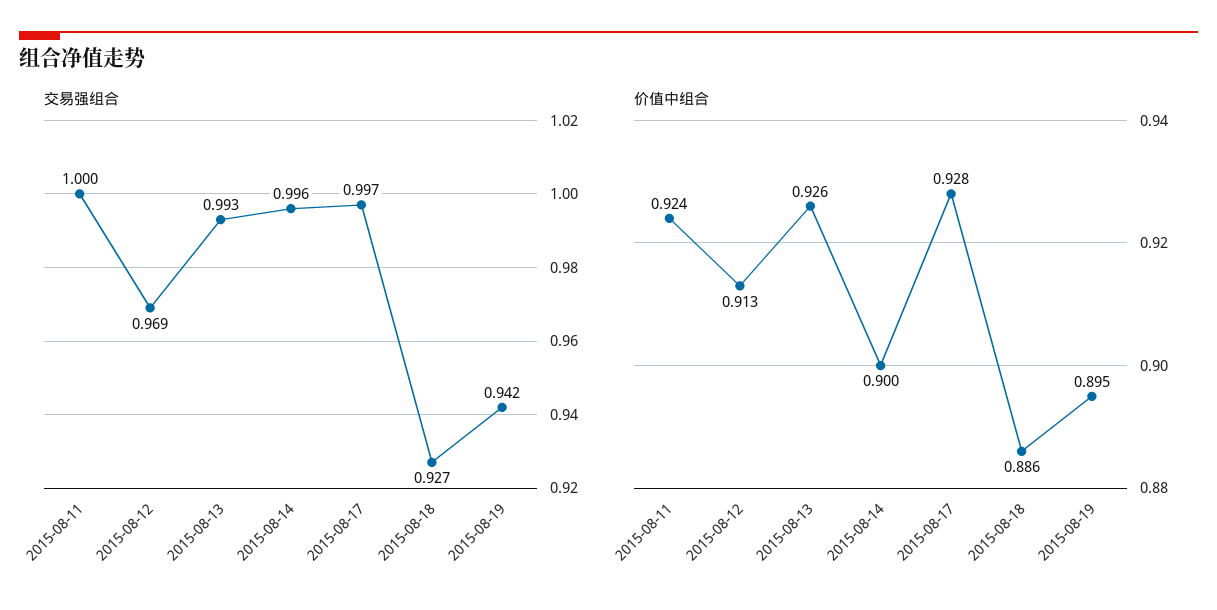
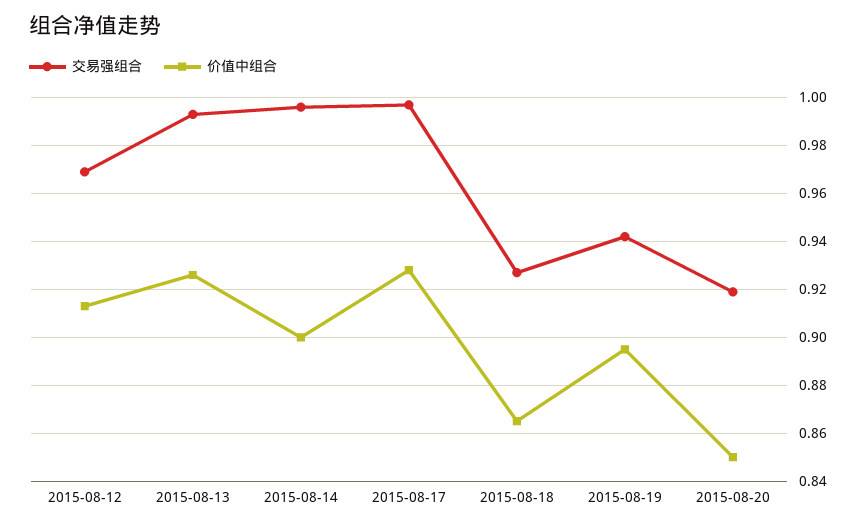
交易强组合, 2015-08-11: 1 -> none
价值中组合, 2015-08-11: 0.924 -> none
价值中组合, 2015-08-18: 0.886 -> 0.865
交易强组合, 2015-08-20: none -> 0.92
价值中组合, 2015-08-20: none -> 0.85

